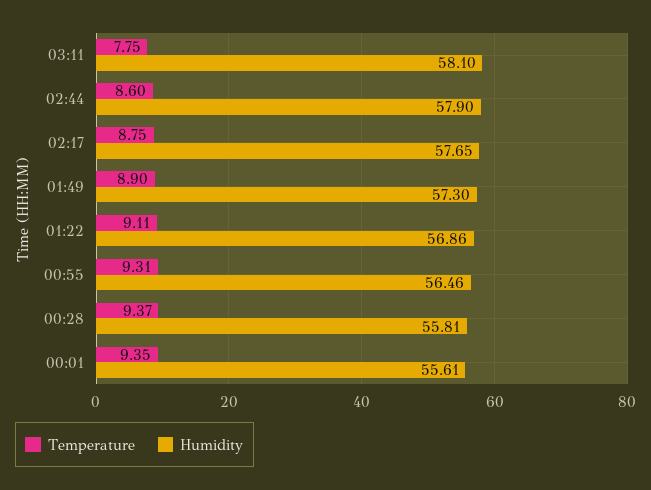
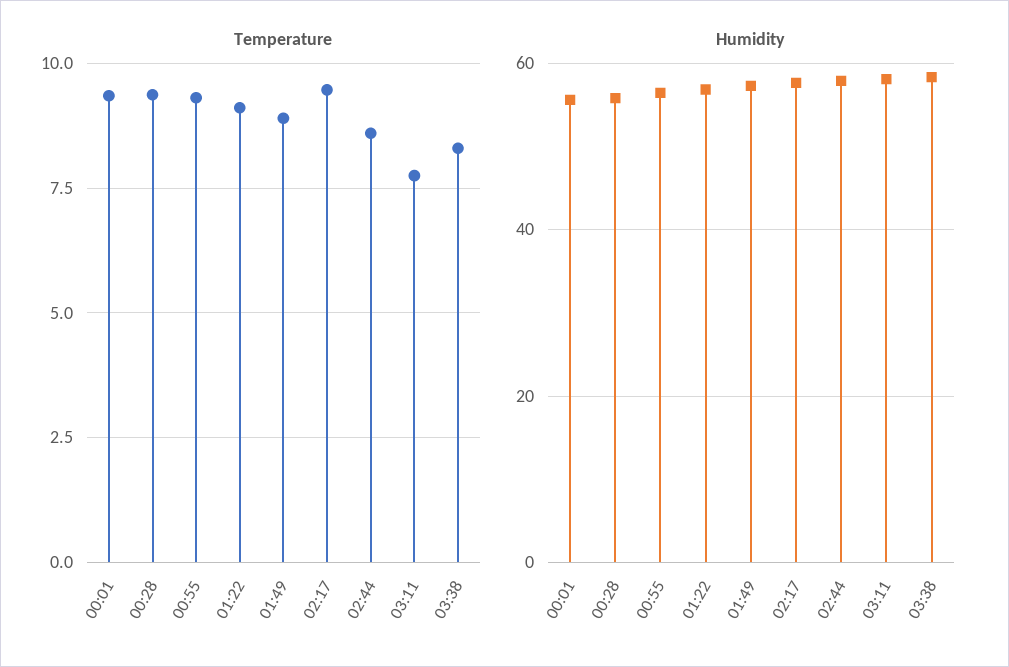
Temperature, 02:17: 8.75 -> 9.5
Temperature, 03:38: none -> 8.25
Humidity, 03:38: none -> 58

